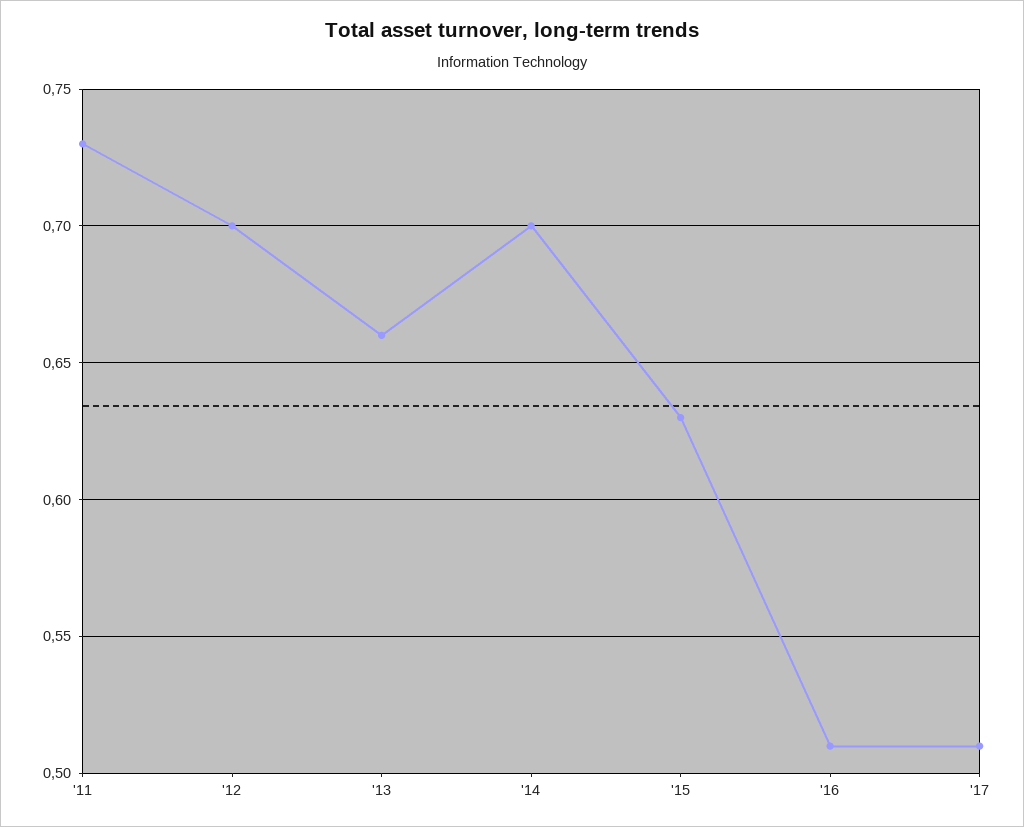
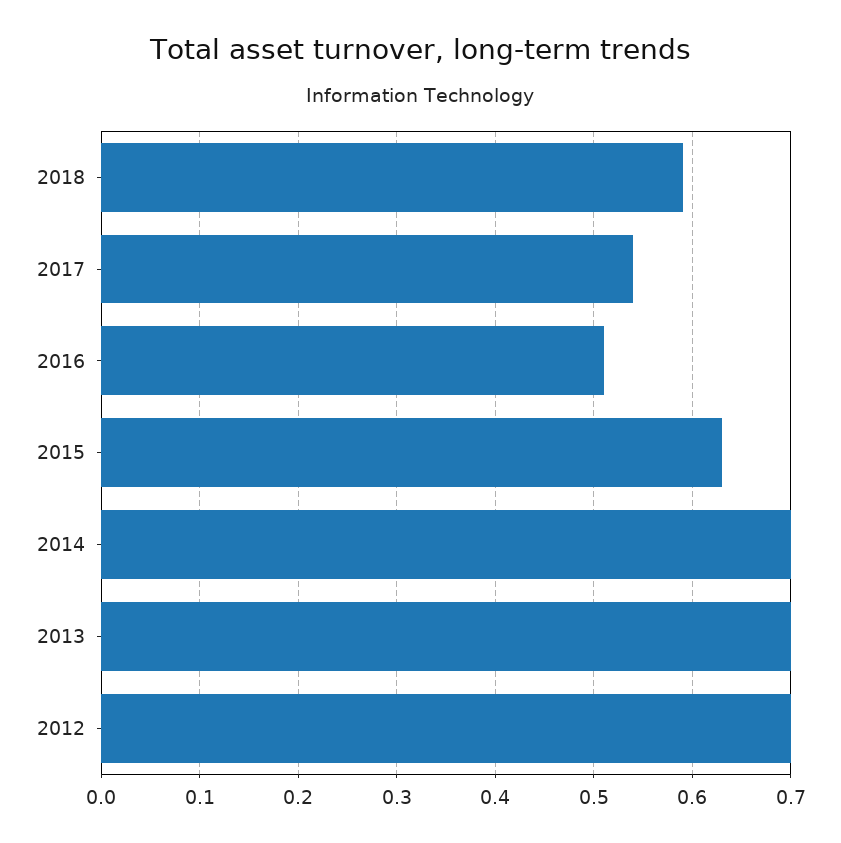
'11: 0.73 -> none
'13: 0.66 -> 0.7
'17: 0.51 -> 0.54
2018: none -> 0.59

